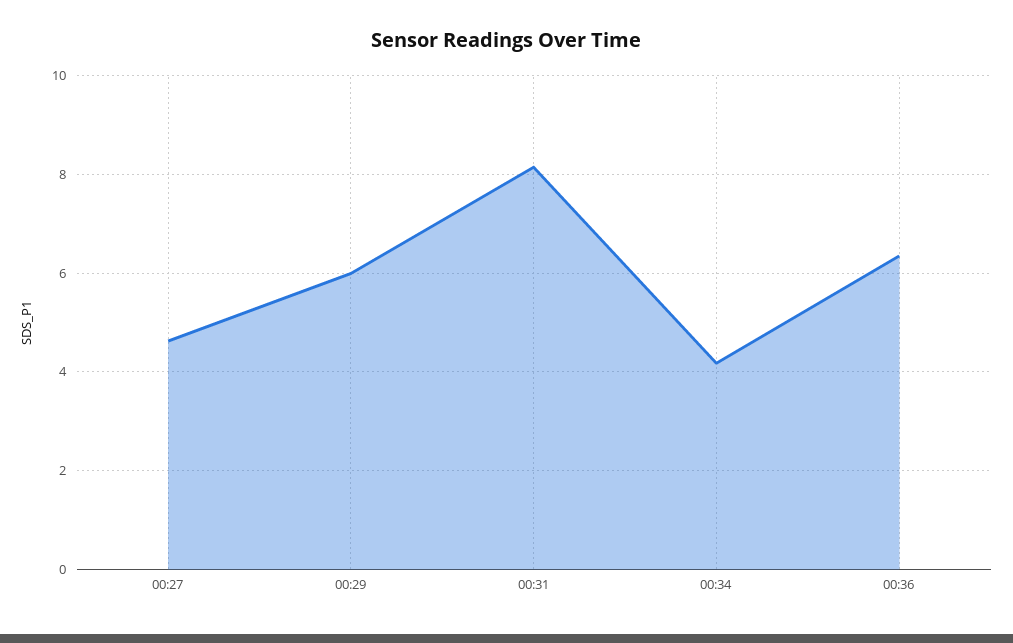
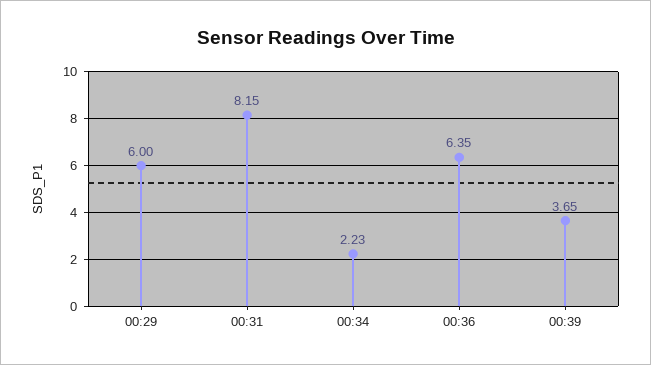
00:27: 4.6 -> none
00:34: 4.2 -> 2.23
00:39: none -> 3.65

